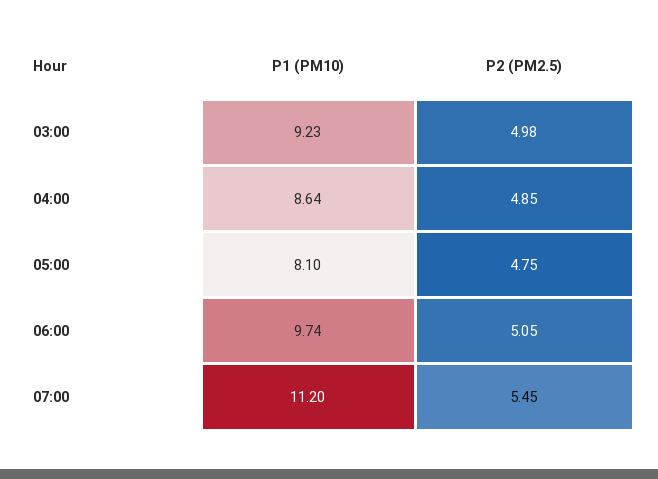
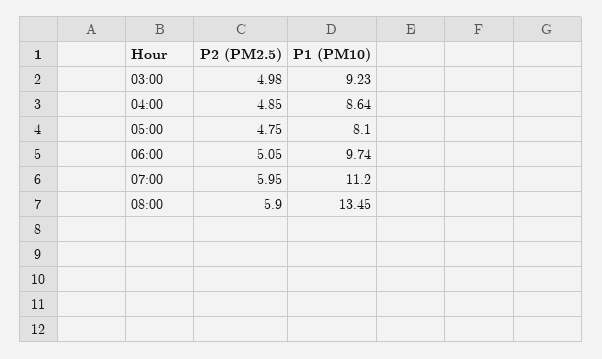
P2 (PM2.5), 07:00: 5.45 -> 5.95
P2 (PM2.5), 08:00: none -> 5.9
P1 (PM10), 08:00: none -> 13.45

